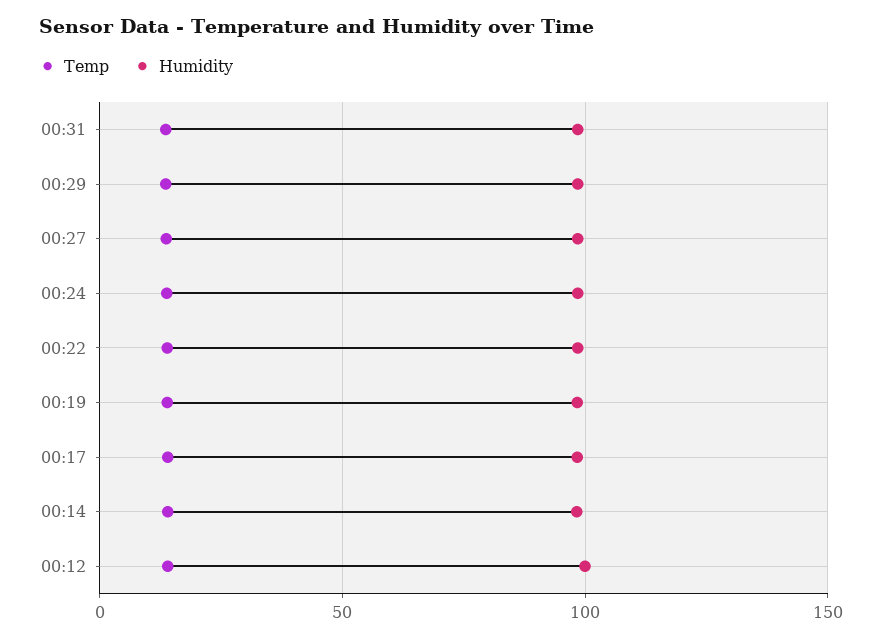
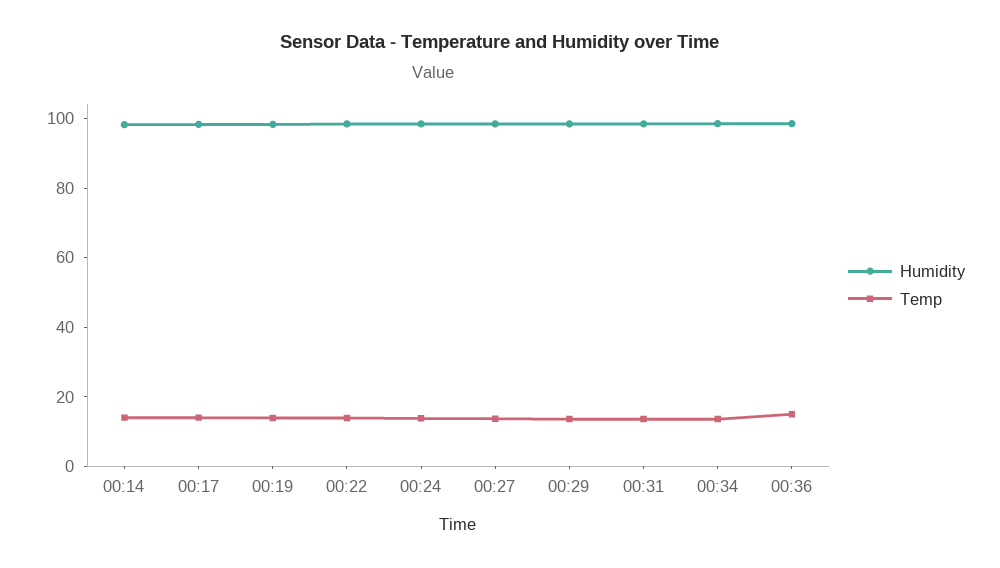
Temp, 00:12: 15 -> none
Humidity, 00:12: 100 -> none
Humidity, 00:34: none -> 100
Temp, 00:34: none -> 15
Humidity, 00:36: none -> 100
Temp, 00:36: none -> 15

